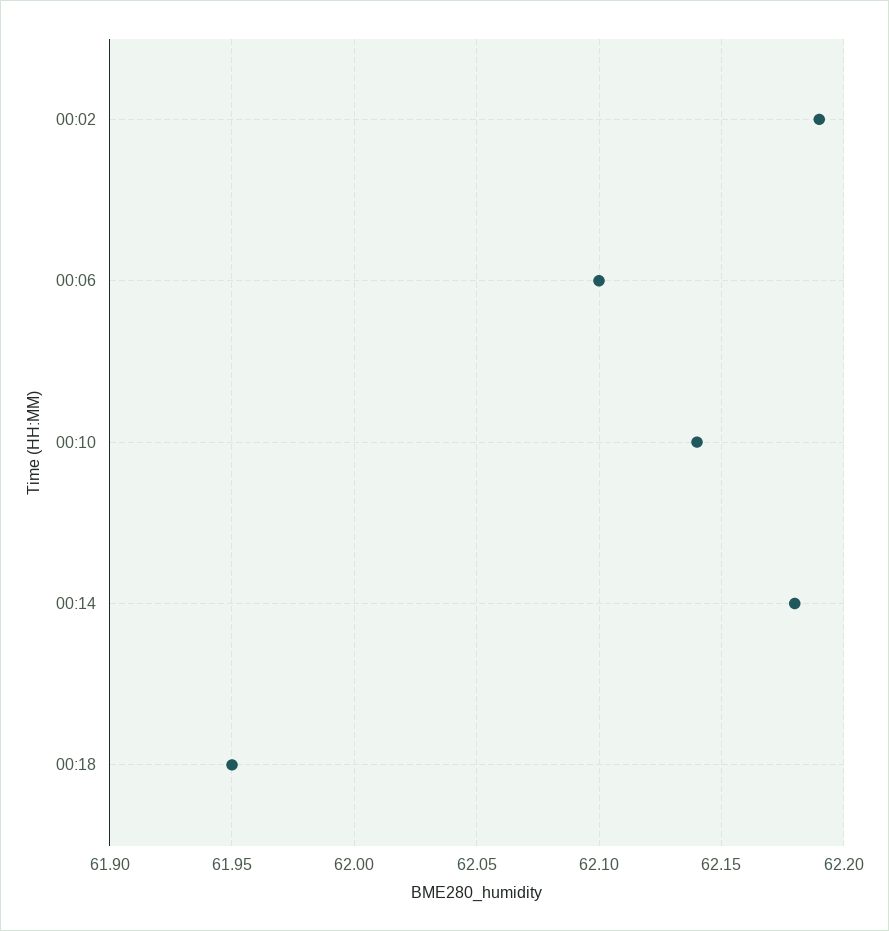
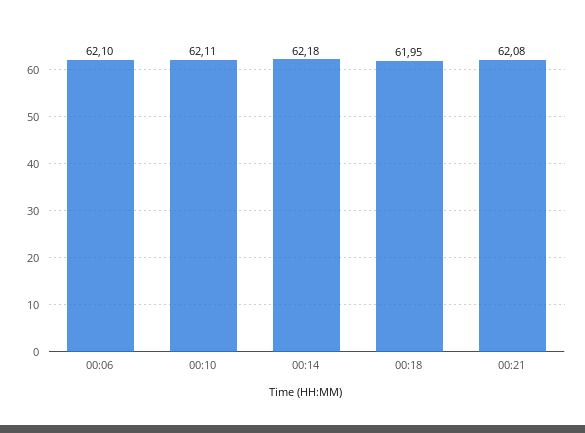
00:02: 62.19 -> none
00:10: 62.14 -> 62.11
00:21: none -> 62.08

